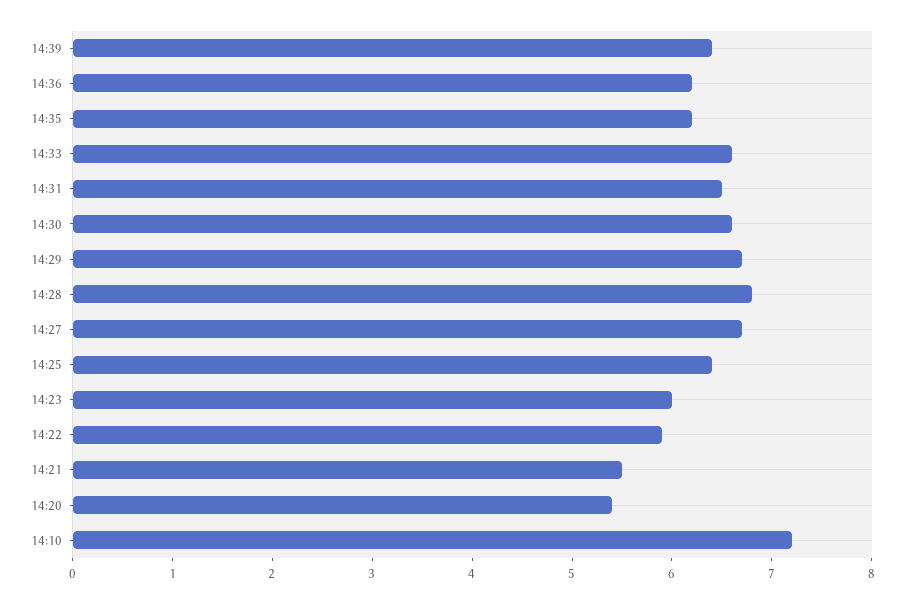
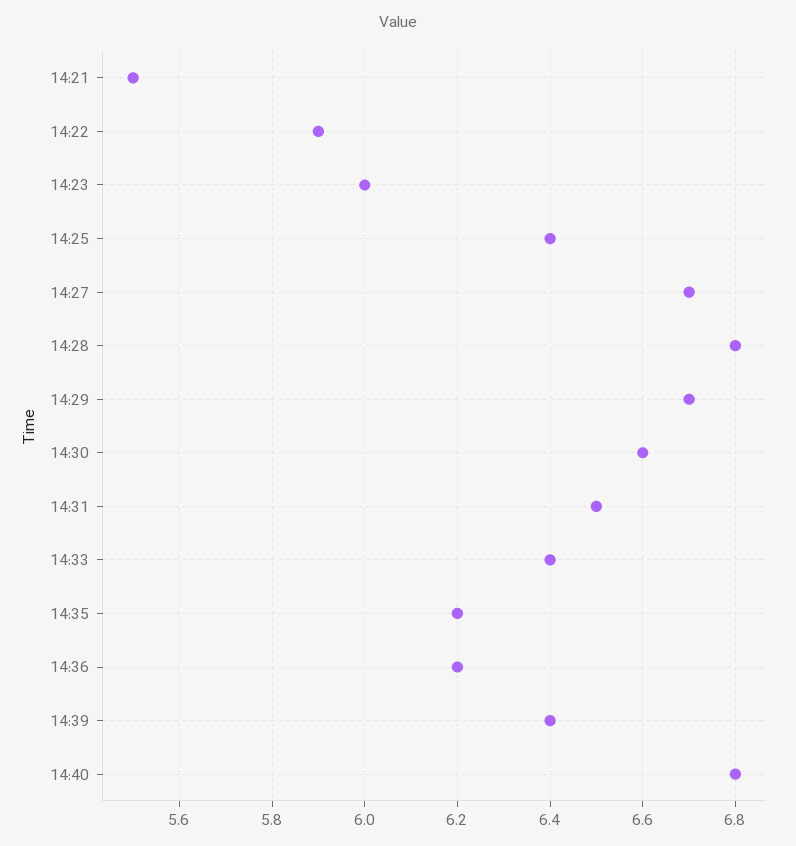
14:33: 6.6 -> 6.4
14:20: 5.4 -> none
14:10: 7.2 -> none
14:40: none -> 6.8

